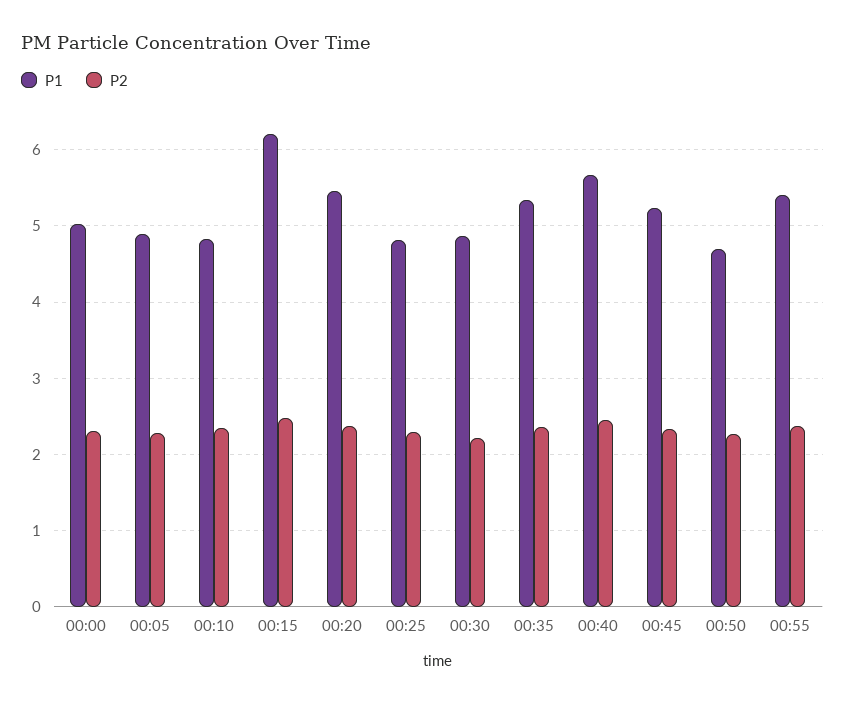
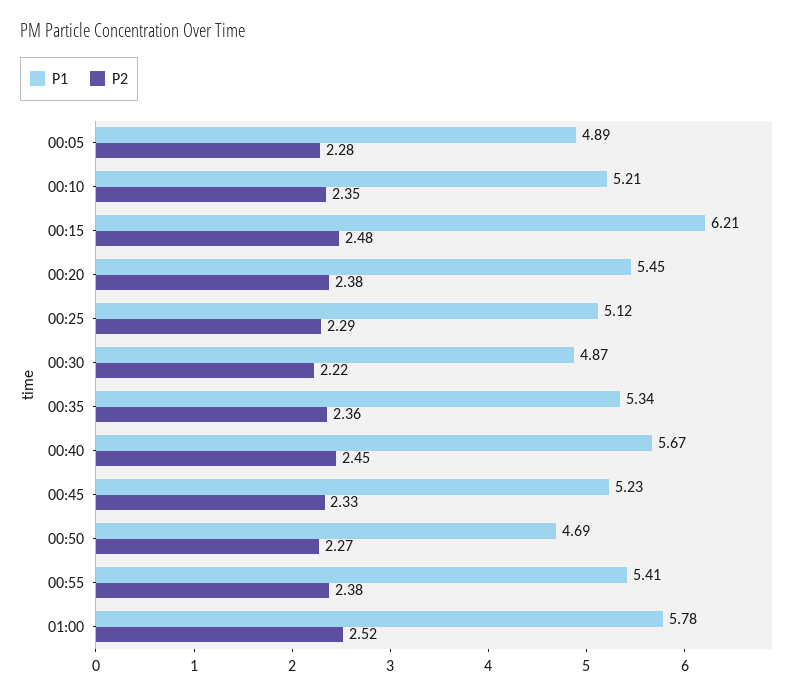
P1, 00:00: 5 -> none
P2, 00:00: 2.3 -> none
P1, 00:10: 4.8 -> 5.21
P1, 00:25: 4.8 -> 5.12
P1, 01:00: none -> 5.78
P2, 01:00: none -> 2.52

